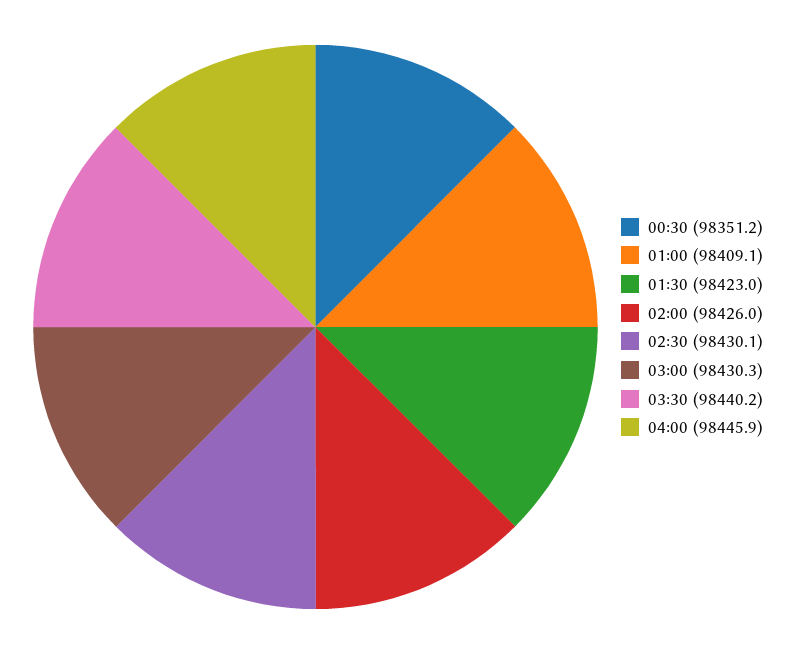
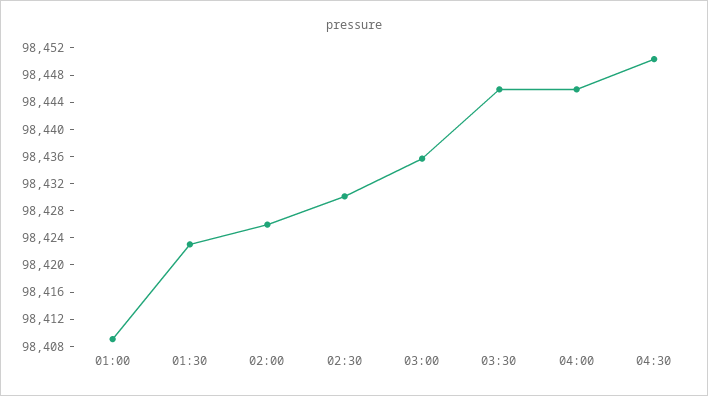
00:30: 98351.2 -> none
03:00: 98430.3 -> 98436
03:30: 98440.2 -> 98446
04:30: none -> 98450

